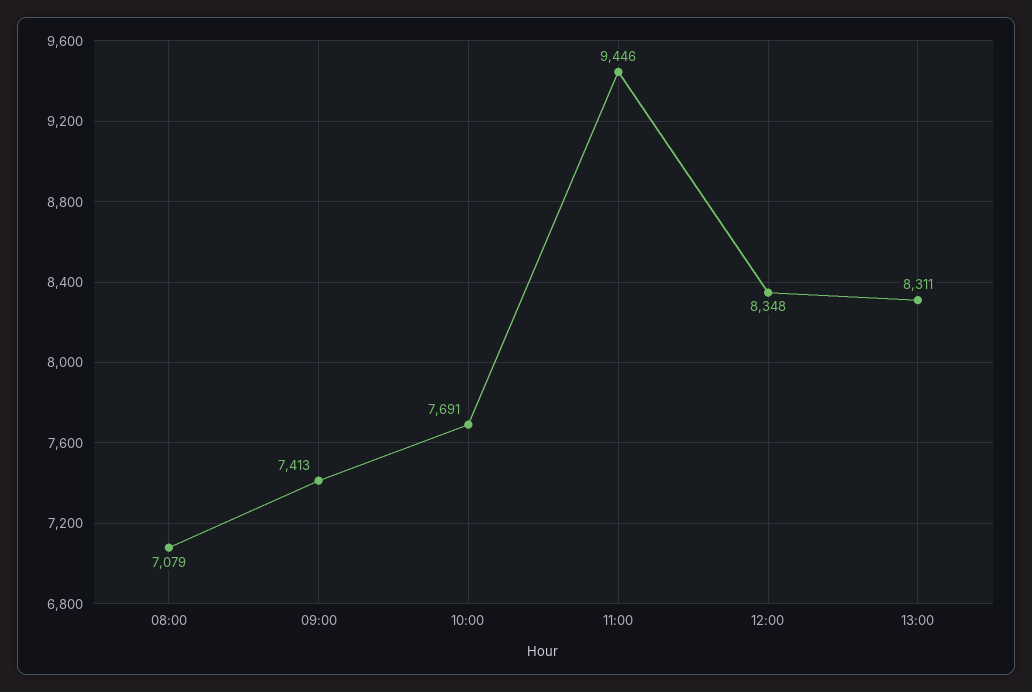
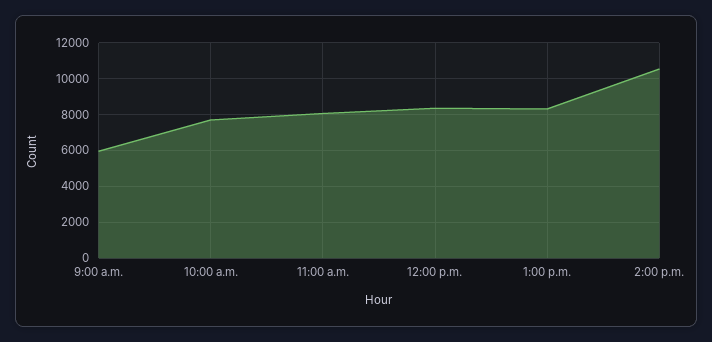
08:00: 7079 -> none
09:00: 7413 -> 6000
11:00: 9446 -> 8000
2:00 p.m.: none -> 10500

